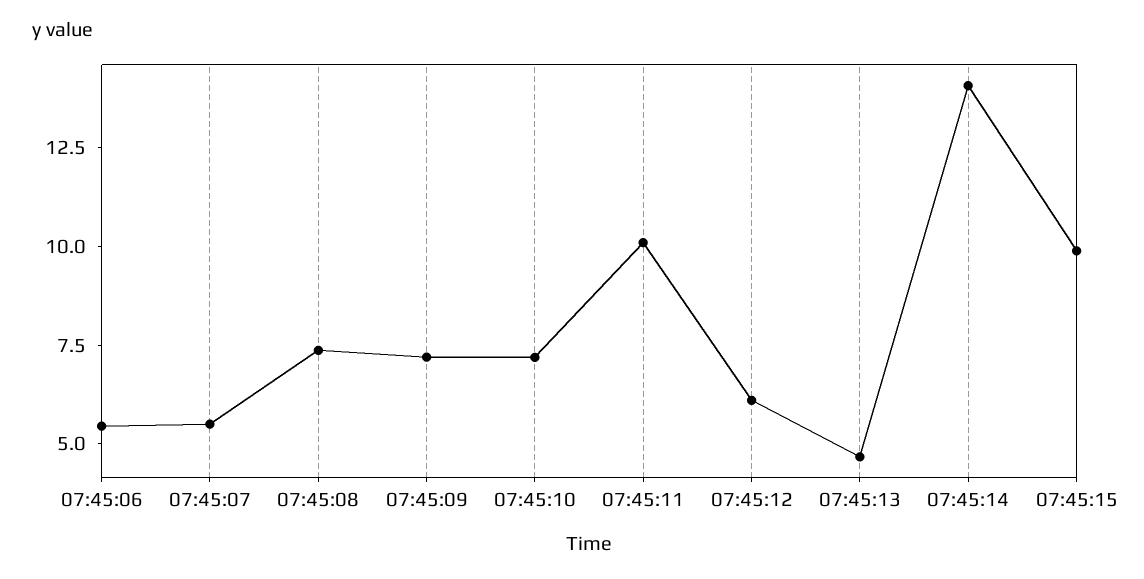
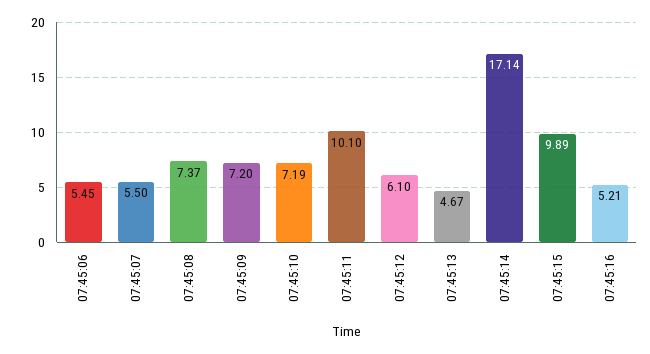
07:45:14: 14 -> 17.14
07:45:16: none -> 5.21

